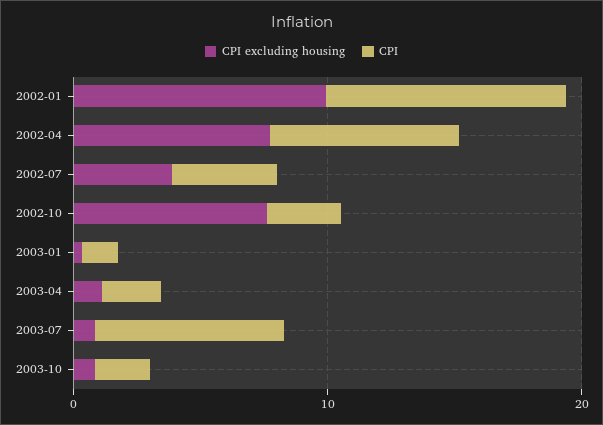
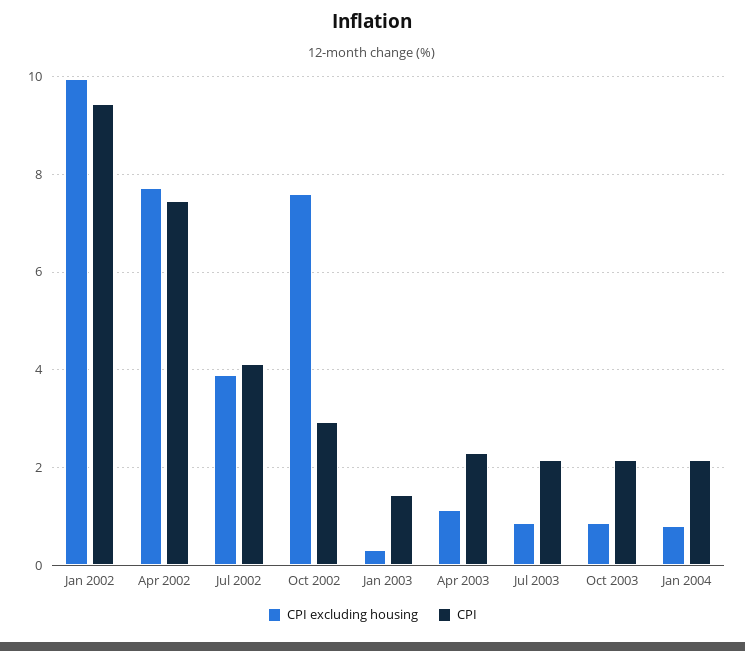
CPI, 2003-07: 8 -> 2.2
CPI excluding housing, Jan 2004: none -> 0.8
CPI, Jan 2004: none -> 2.2

